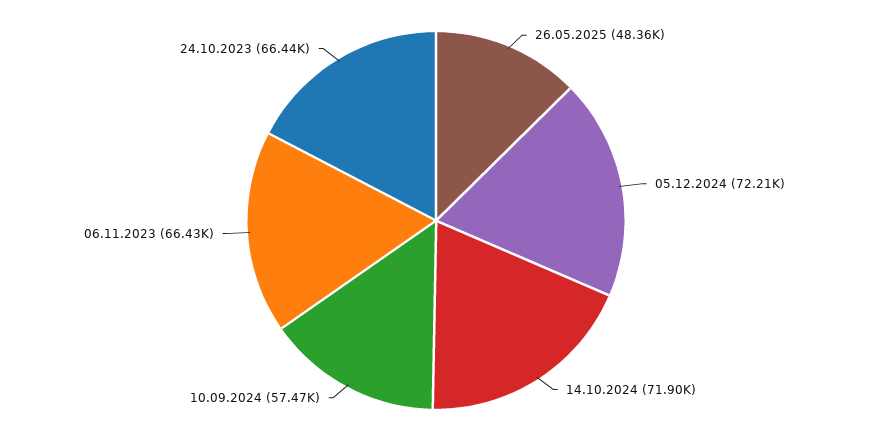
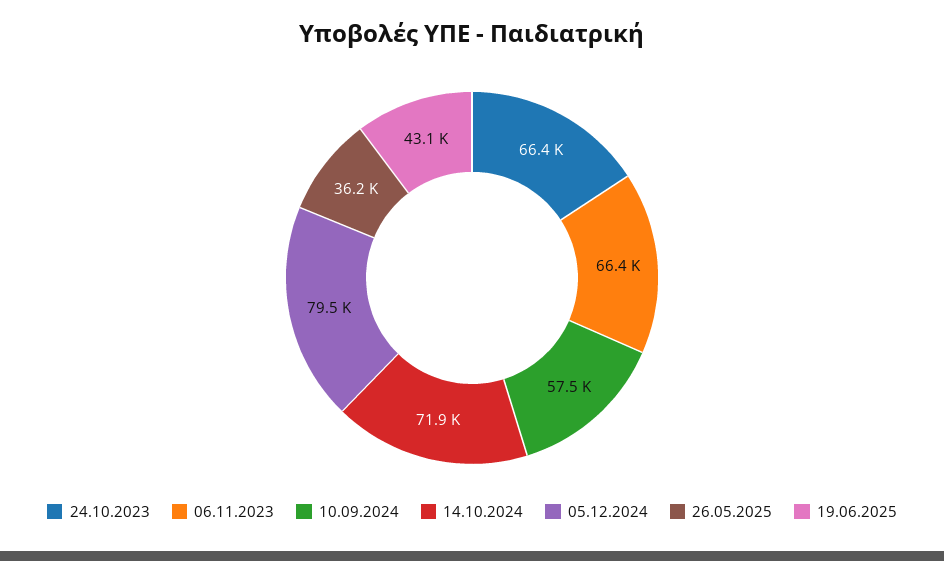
26.05.2025: 48360 -> 36200
05.12.2024: 72210 -> 79500
19.06.2025: none -> 43100

